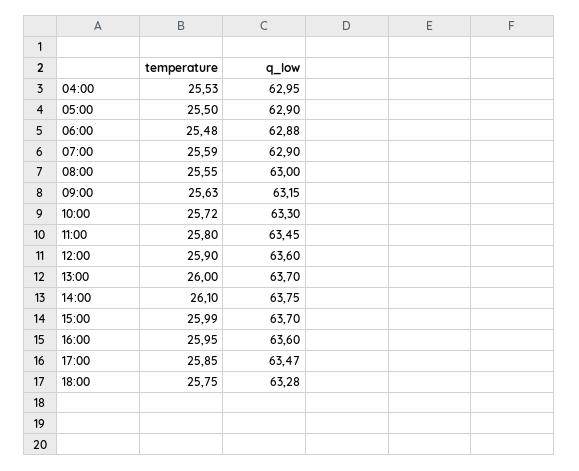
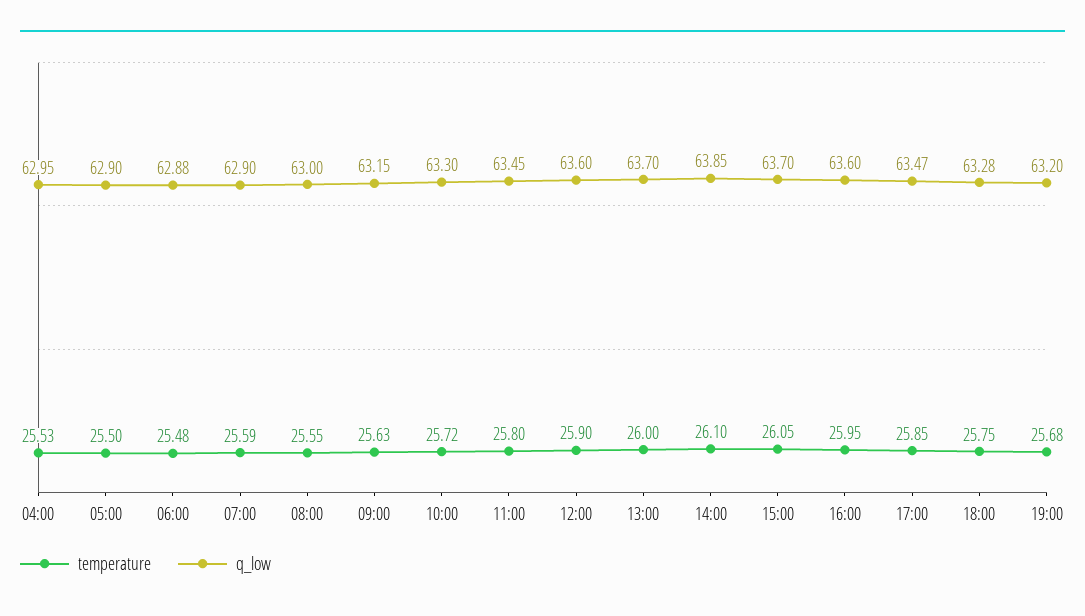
q_low, 14:00: 63.75 -> 63.85
temperature, 15:00: 25.99 -> 26.05
temperature, 19:00: none -> 25.68
q_low, 19:00: none -> 63.2

